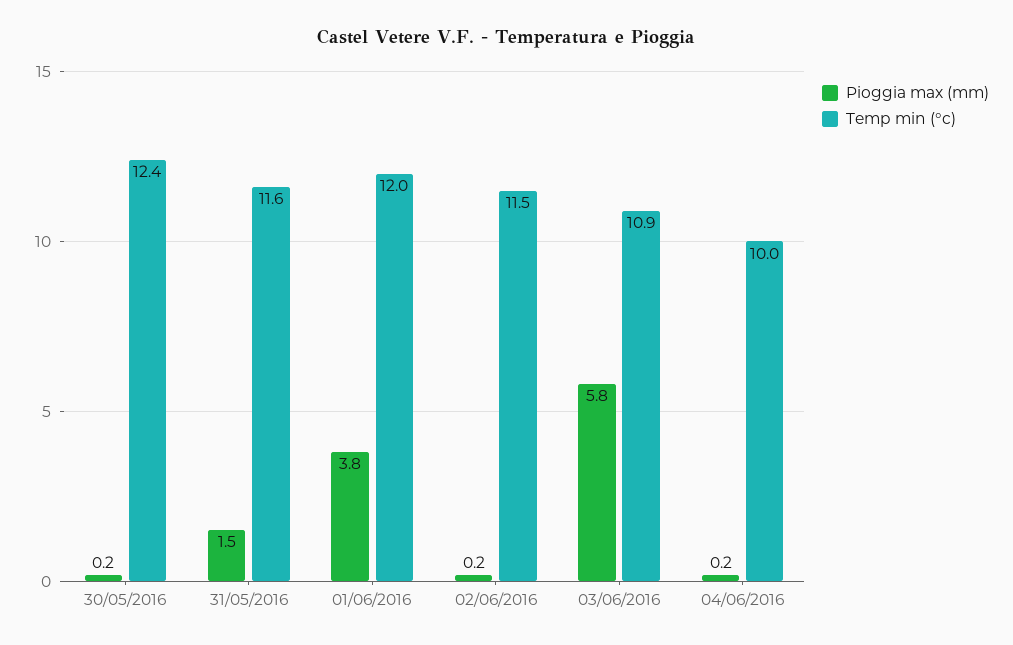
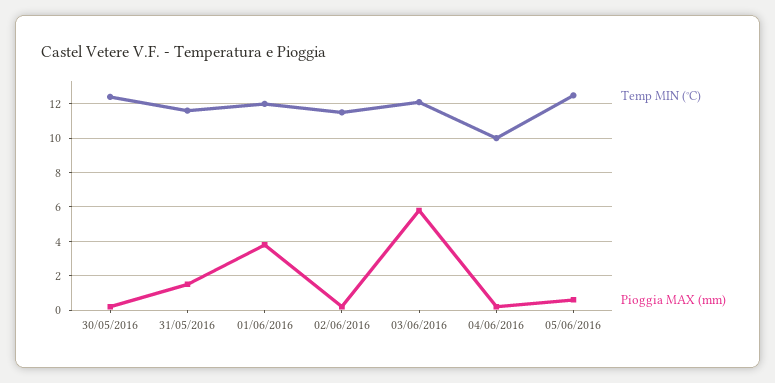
Temp min (°c), 03/06/2016: 10.9 -> 12
Temp min (°c), 05/06/2016: none -> 12.5
Pioggia max (mm), 05/06/2016: none -> 0.5

